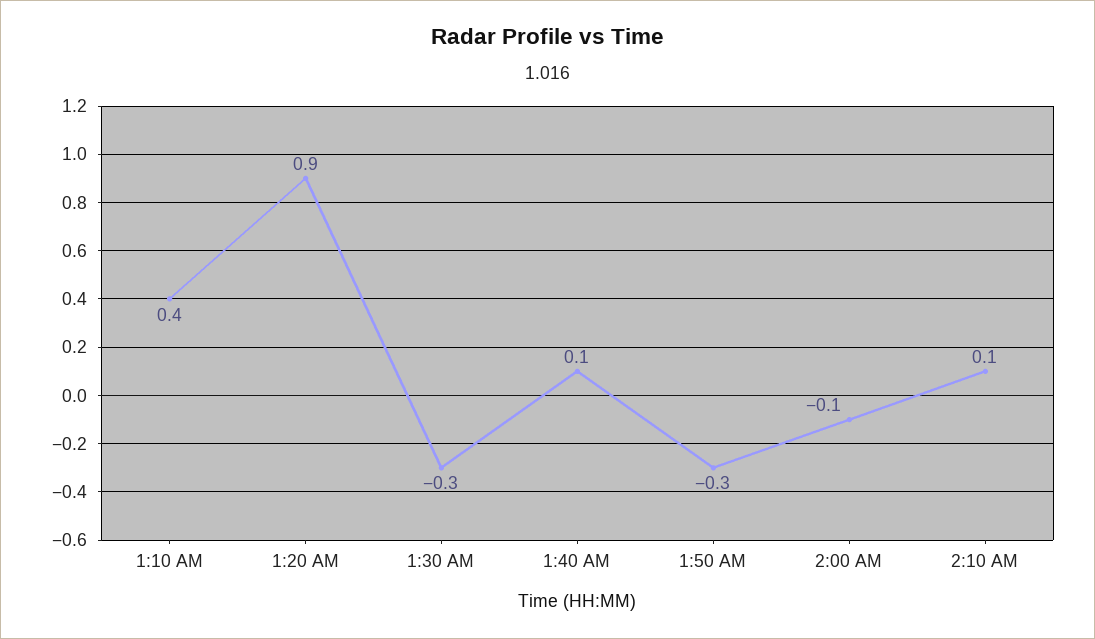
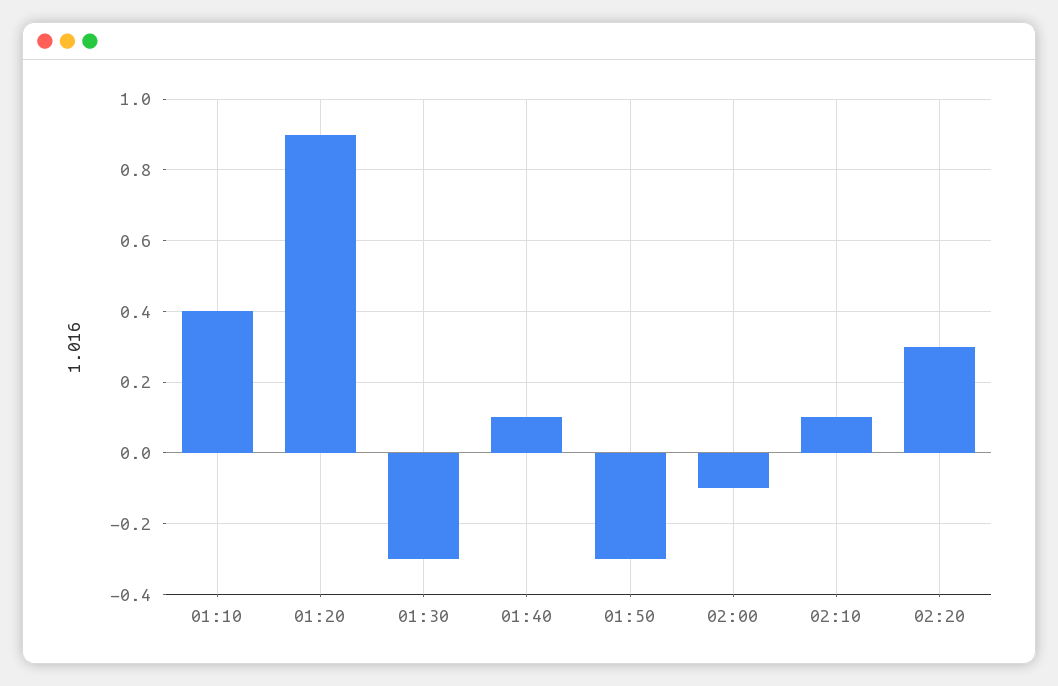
02:20: none -> 0.3

